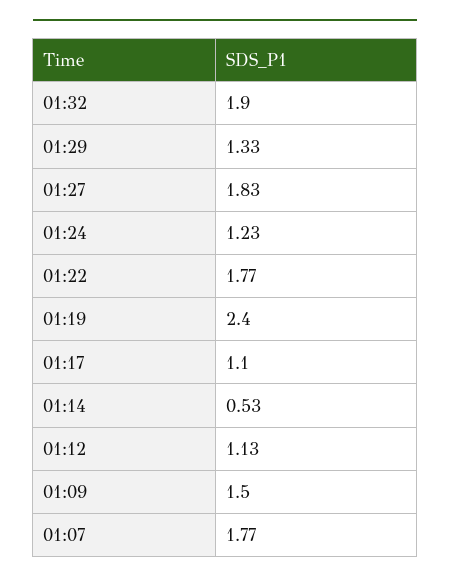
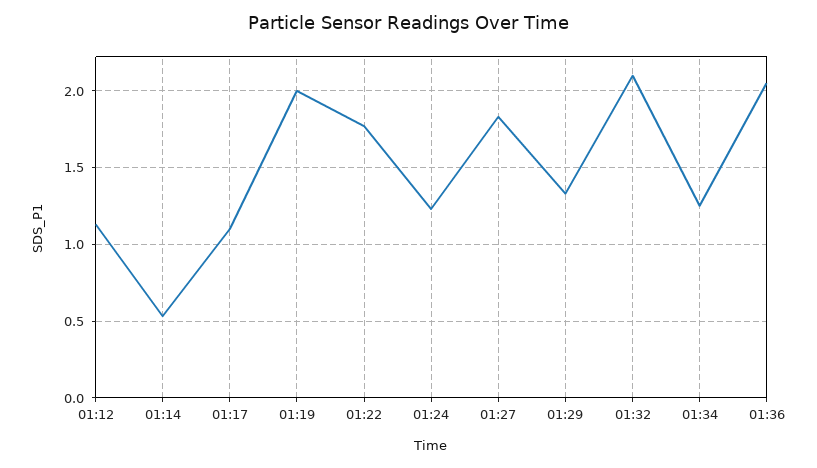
01:32: 1.9 -> 2.1
01:19: 2.4 -> 2
01:09: 1.5 -> none
01:07: 1.77 -> none
01:34: none -> 1.25
01:36: none -> 2.05

